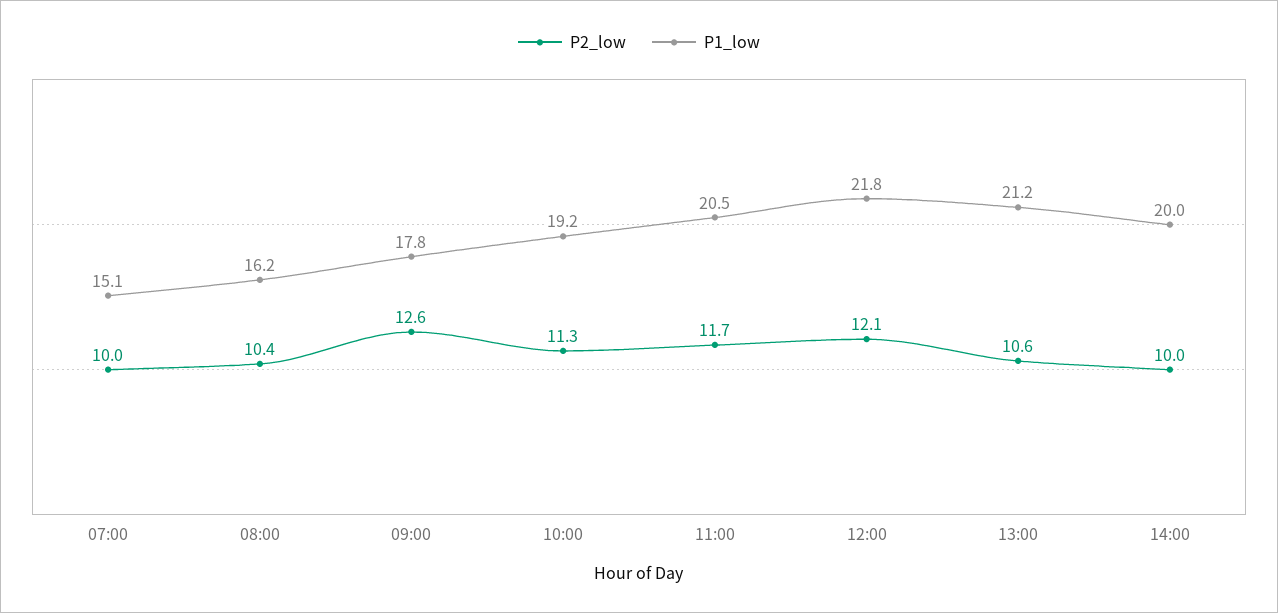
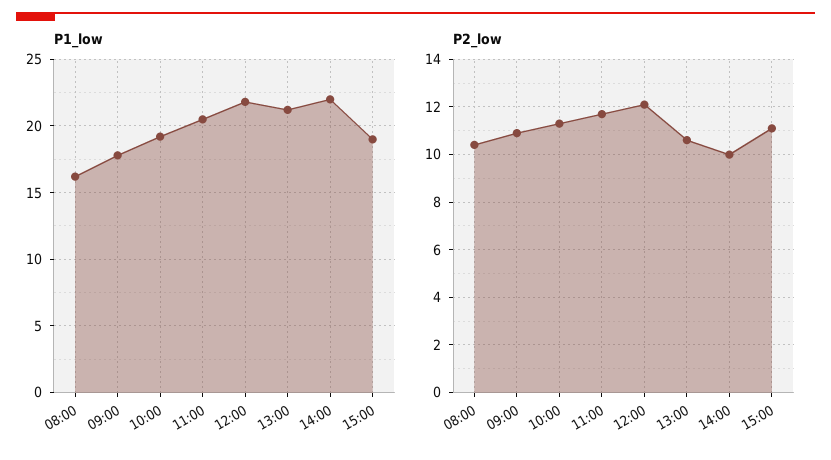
P2_low, 07:00: 10 -> none
P1_low, 07:00: 15.1 -> none
P2_low, 09:00: 12.6 -> 11
P1_low, 14:00: 20 -> 22
P1_low, 15:00: none -> 19
P2_low, 15:00: none -> 11

